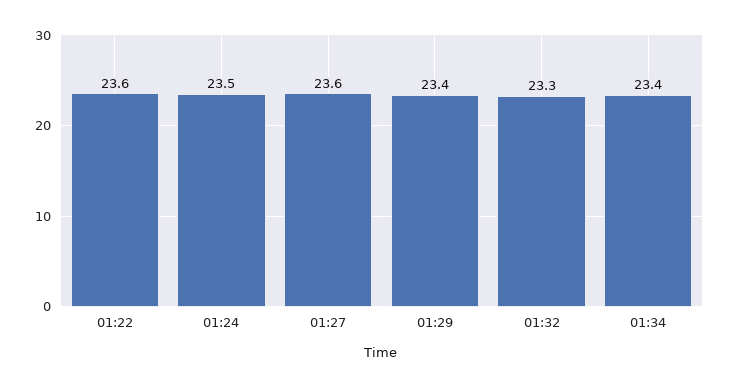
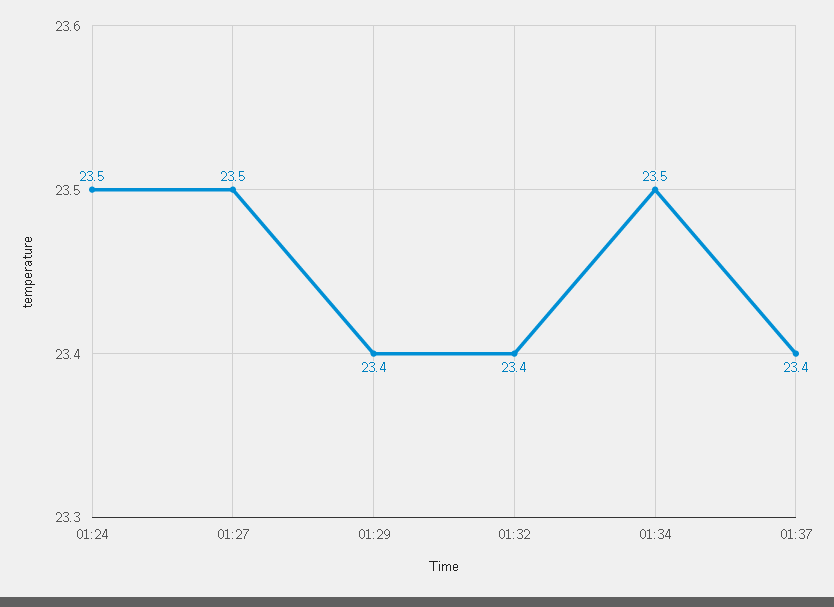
01:22: 23.6 -> none
01:27: 23.6 -> 23.5
01:32: 23.3 -> 23.4
01:34: 23.4 -> 23.5
01:37: none -> 23.4

